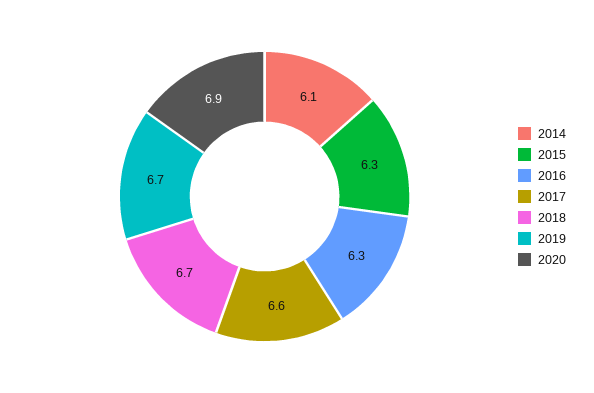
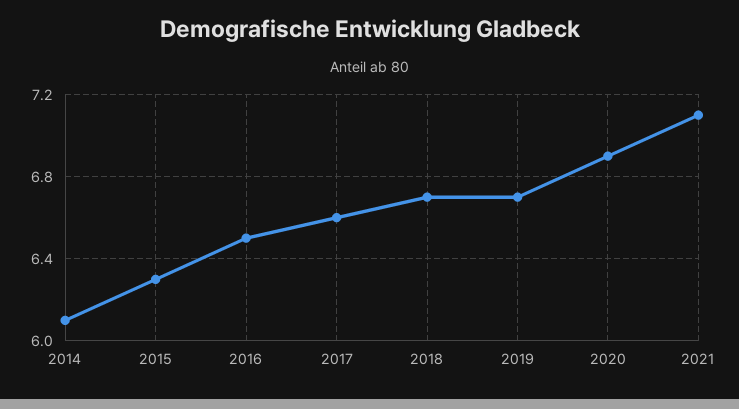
2016: 6.3 -> 6.5
2021: none -> 7.1

